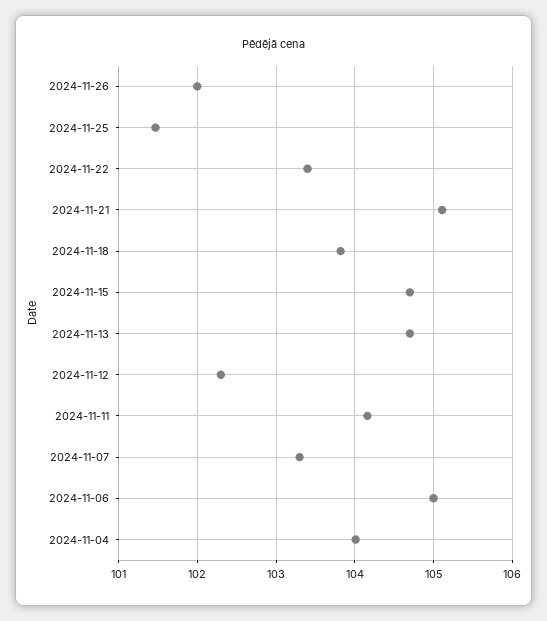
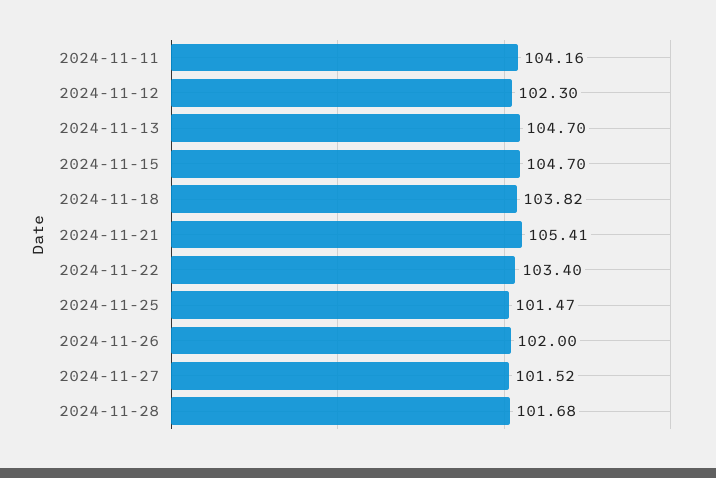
2024-11-21: 105.1 -> 105.41
2024-11-07: 103.3 -> none
2024-11-06: 105 -> none
2024-11-04: 104 -> none
2024-11-27: none -> 101.52
2024-11-28: none -> 101.68

